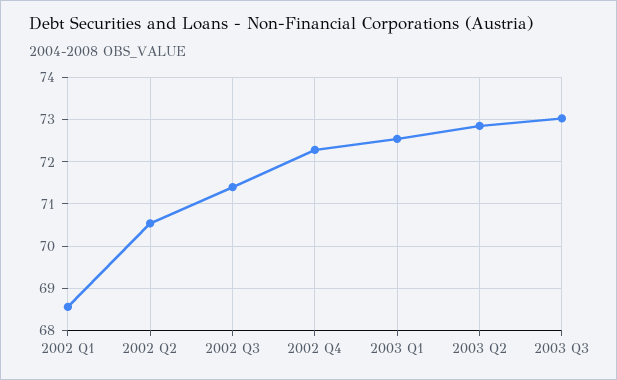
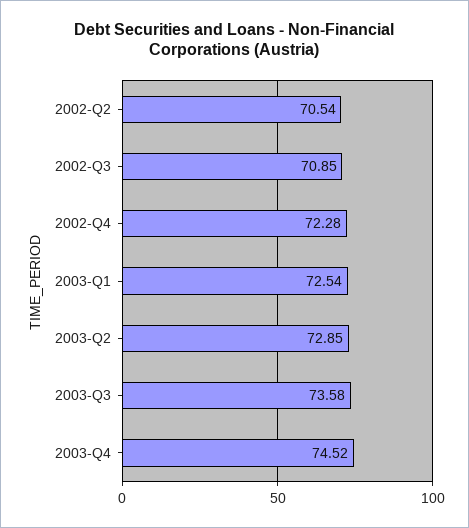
2002 Q1: 68.6 -> none
2002 Q3: 71.4 -> 70.85
2003 Q3: 73 -> 73.58
2003-Q4: none -> 74.52

